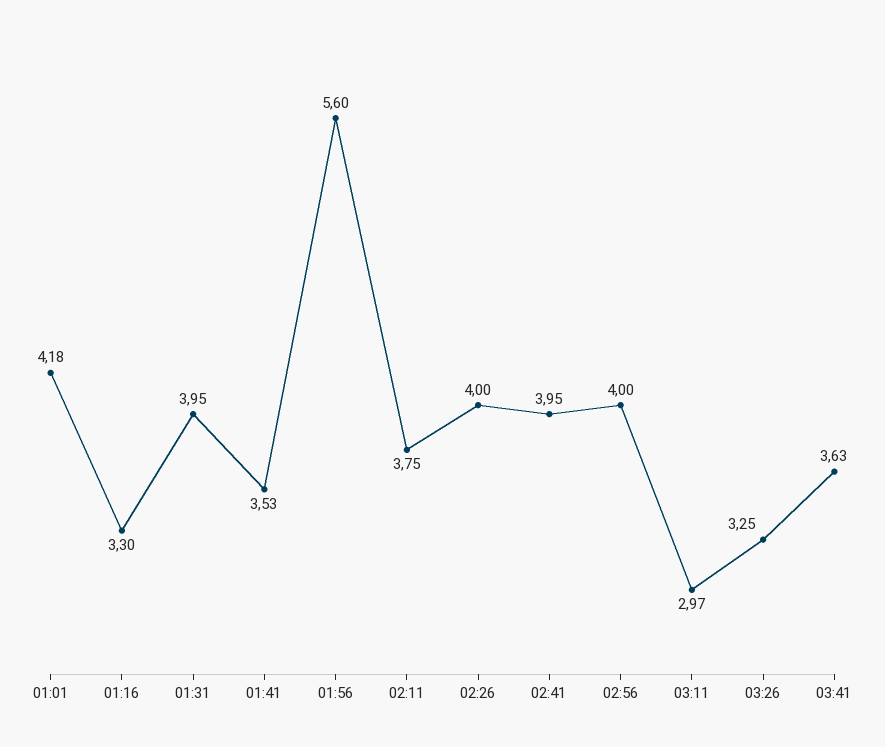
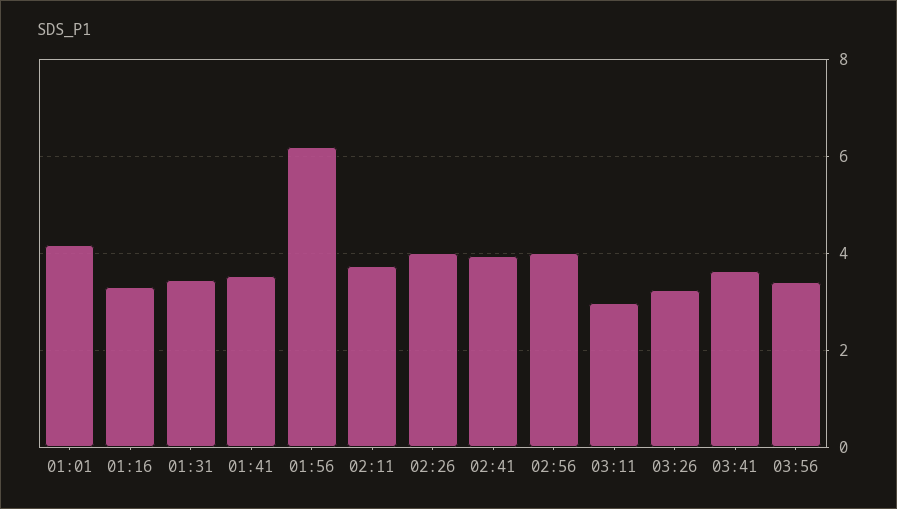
01:31: 3.95 -> 3.4
01:56: 5.6 -> 6.2
03:56: none -> 3.4

